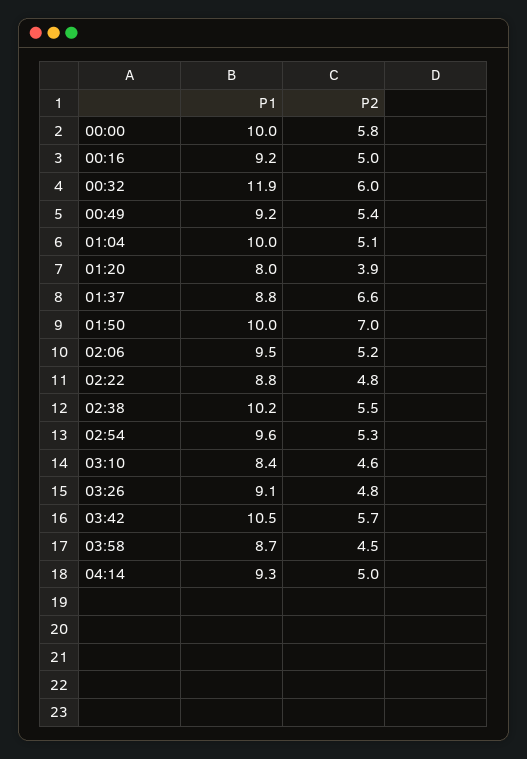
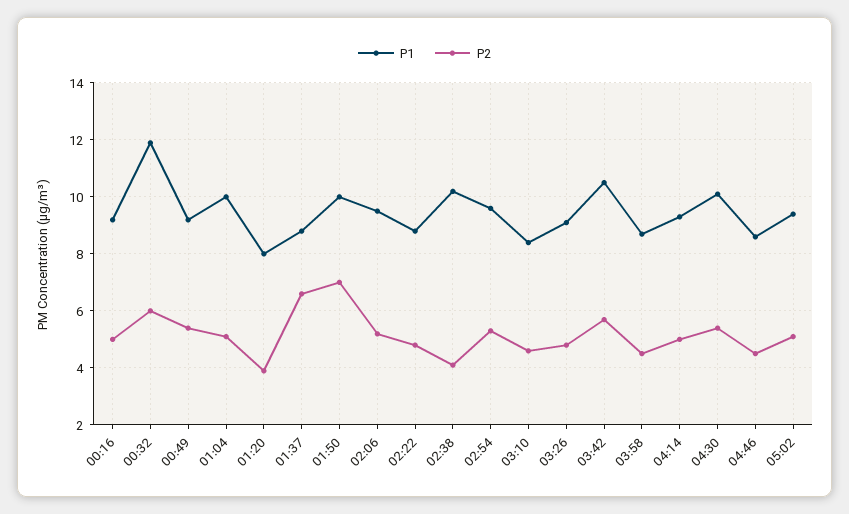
P1, 00:00: 10 -> none
P2, 00:00: 5.8 -> none
P2, 02:38: 5.5 -> 4
P1, 04:30: none -> 10
P2, 04:30: none -> 5.5
P1, 04:46: none -> 8.5
P2, 04:46: none -> 4.5
P1, 05:02: none -> 9.5
P2, 05:02: none -> 5

